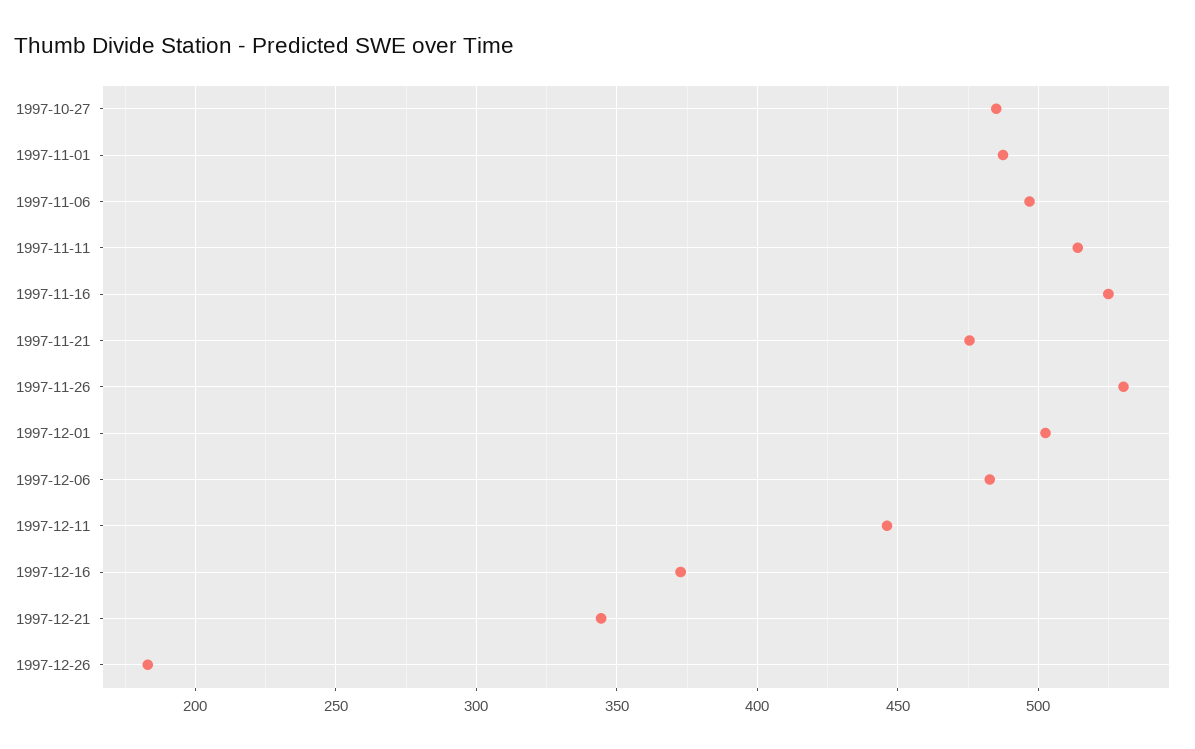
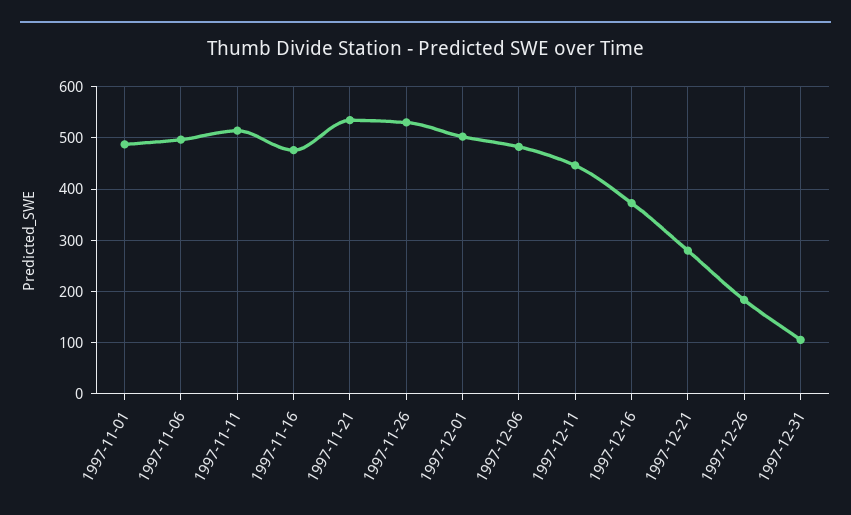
1997-10-27: 485 -> none
1997-11-16: 525 -> 480
1997-11-21: 475 -> 540
1997-12-21: 345 -> 280
1997-12-31: none -> 100

